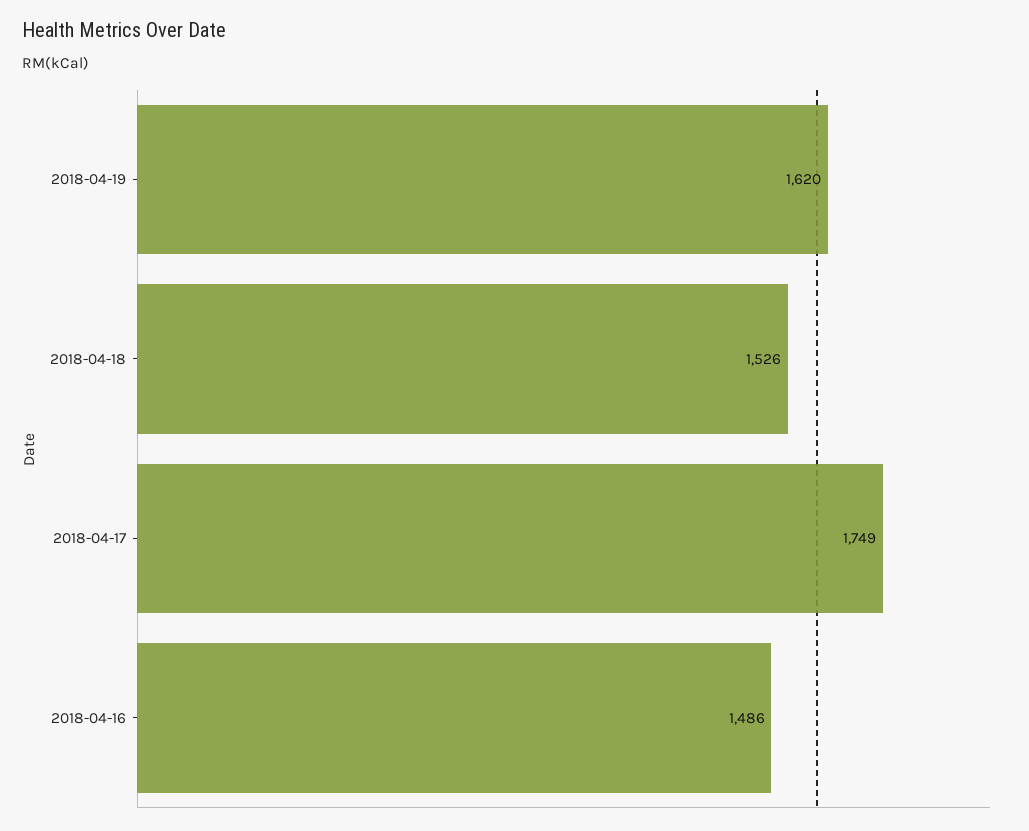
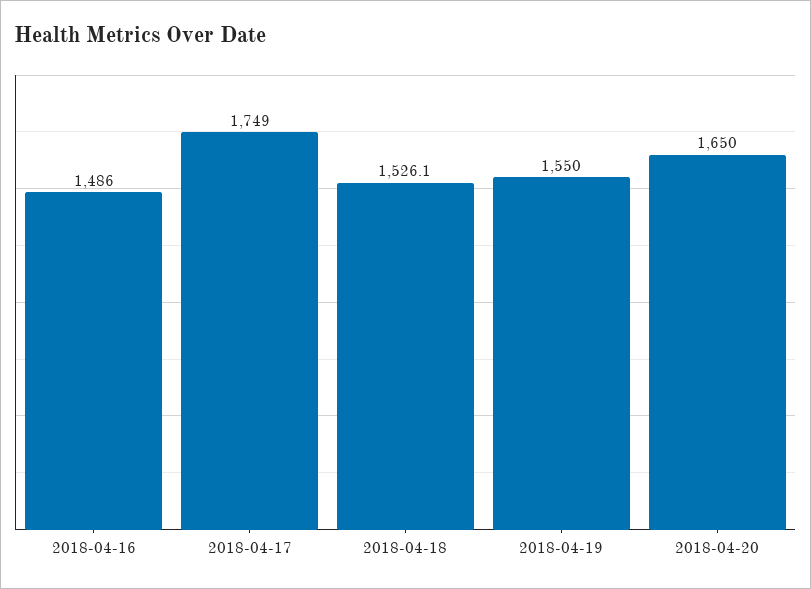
2018-04-19: 1620 -> 1550
2018-04-20: none -> 1650

